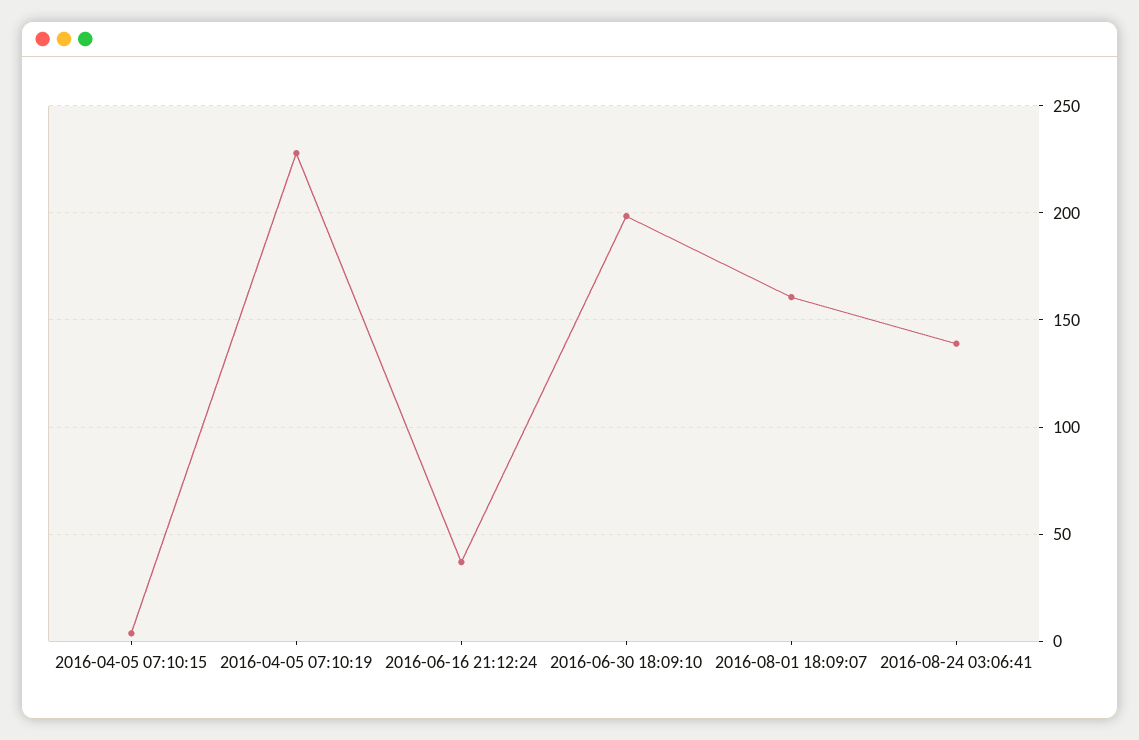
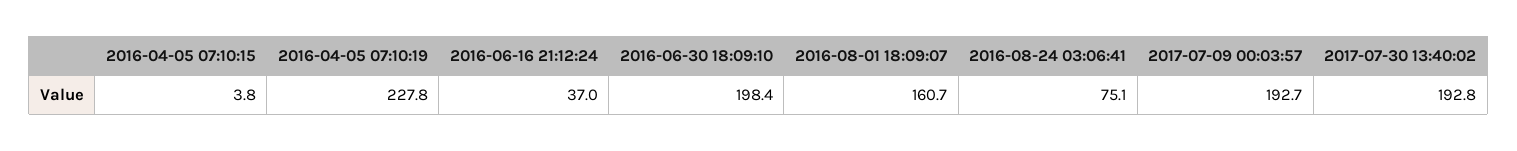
2016-08-24 03:06:41: 140 -> 75.1
2017-07-09 00:03:57: none -> 192.7
2017-07-30 13:40:02: none -> 192.8

